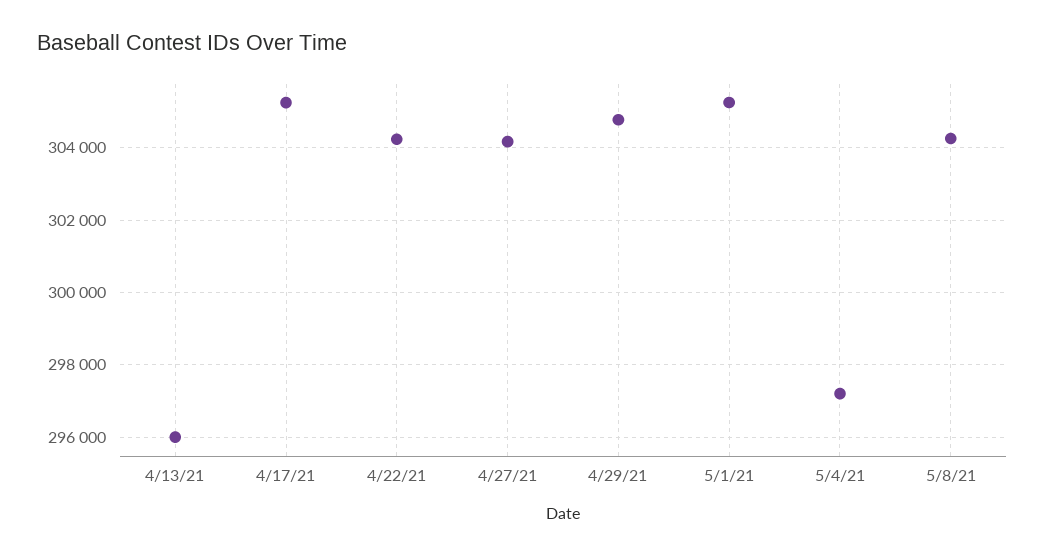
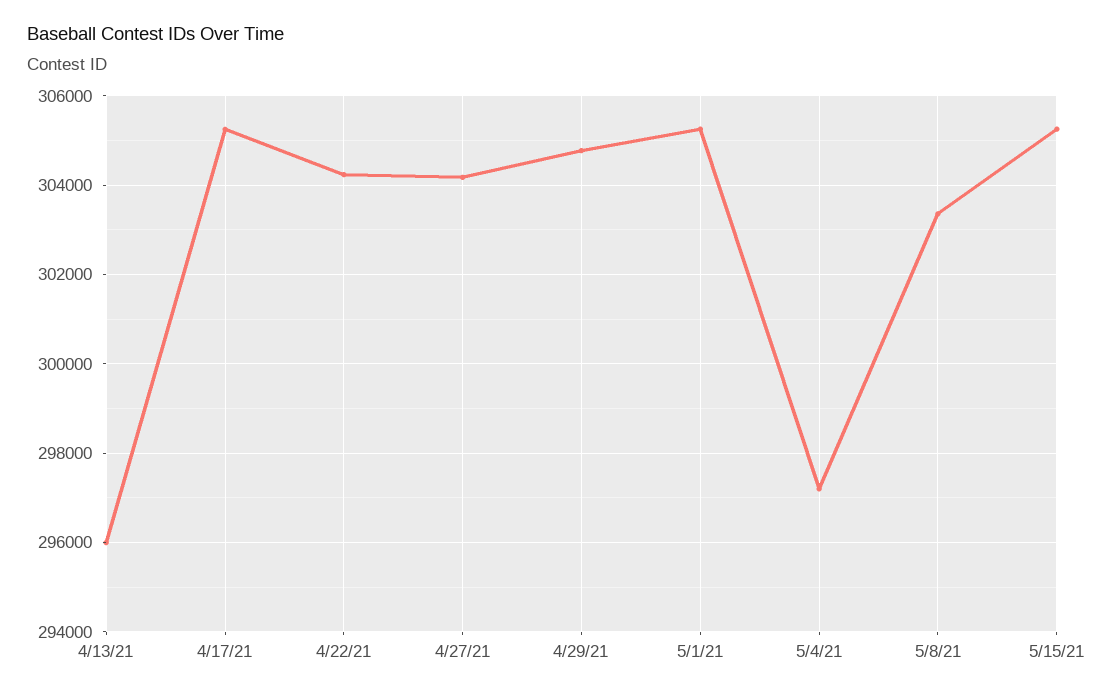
5/8/21: 304200 -> 303400
5/15/21: none -> 305200

